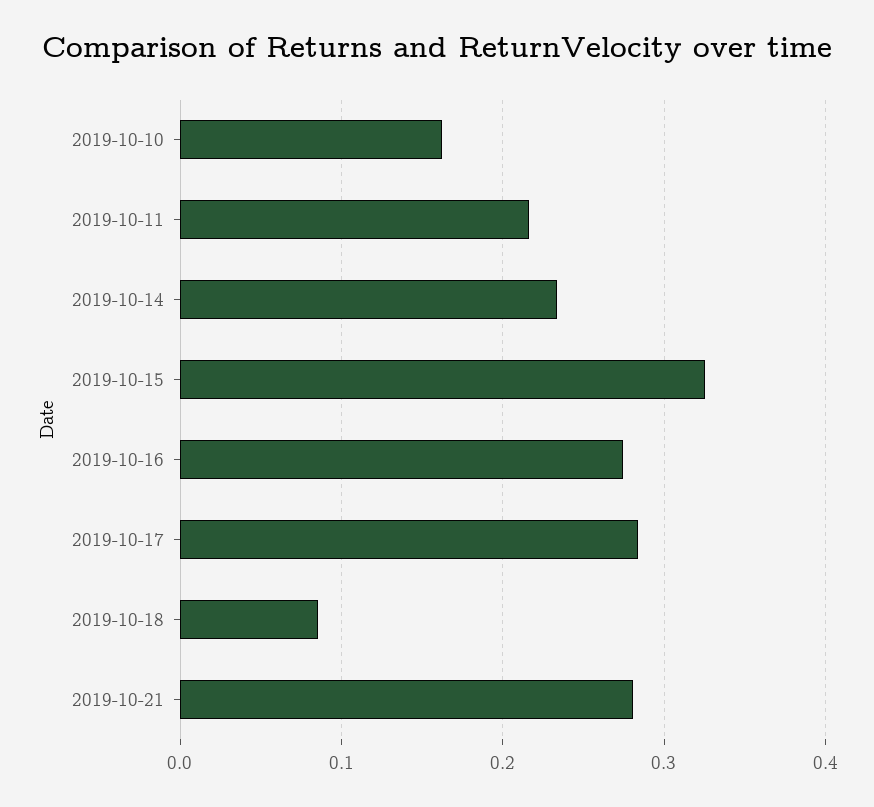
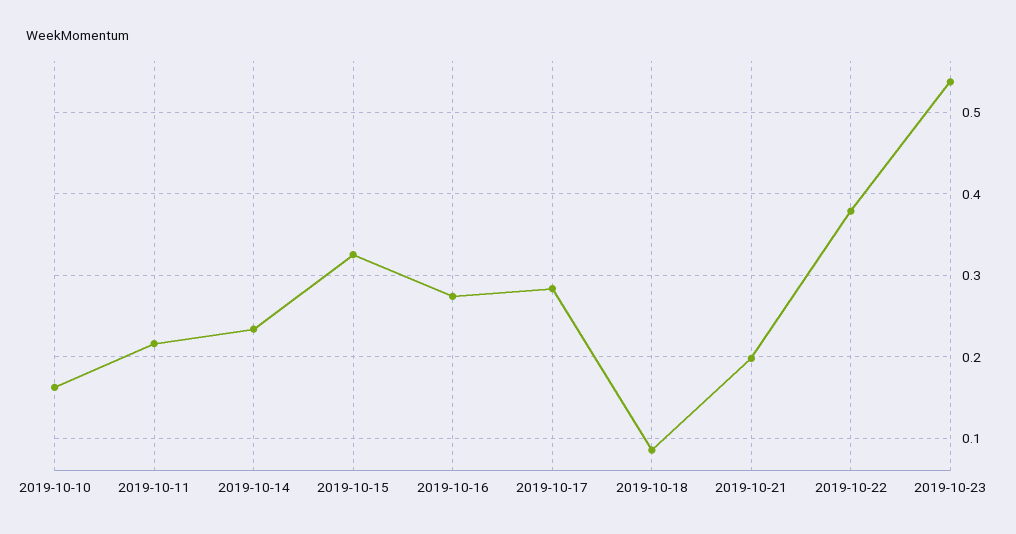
2019-10-21: 0.28 -> 0.2
2019-10-22: none -> 0.38
2019-10-23: none -> 0.54

